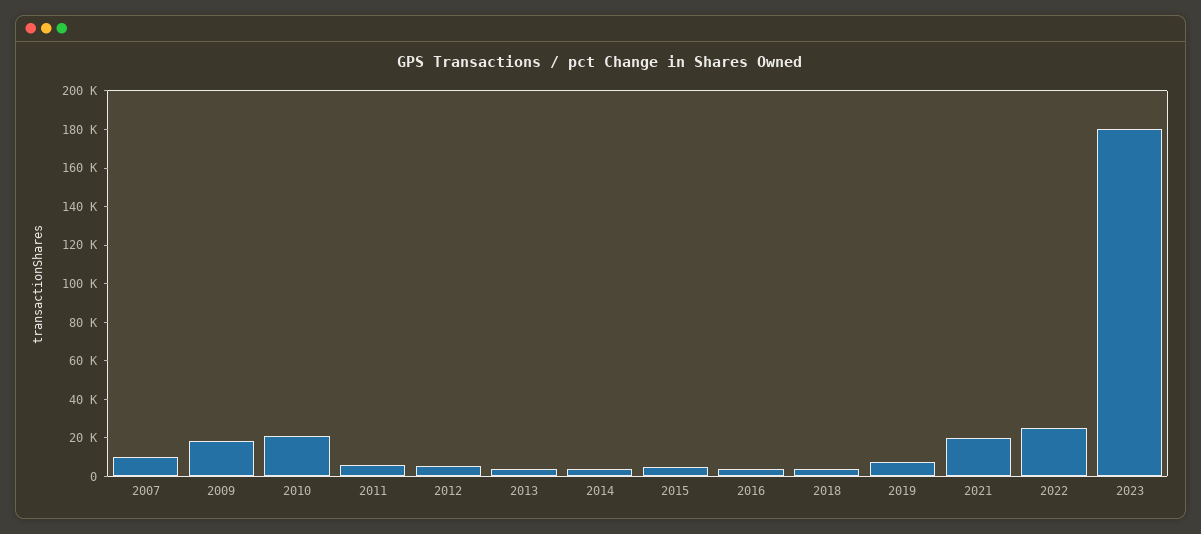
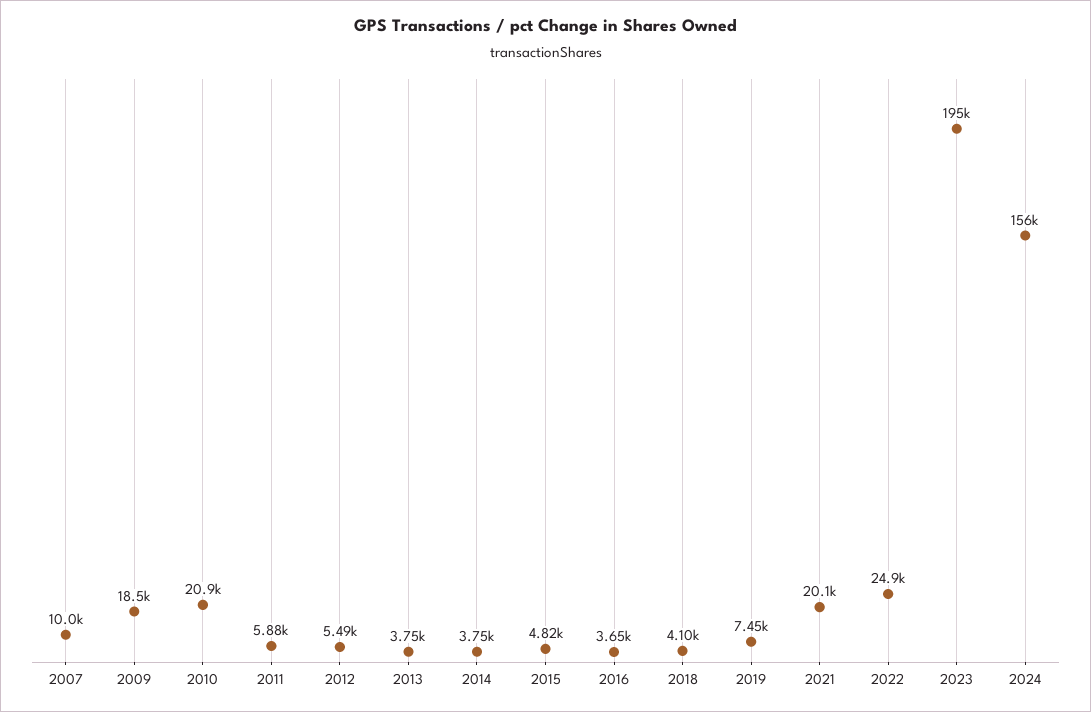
2023: 180000 -> 195000
2024: none -> 156000

